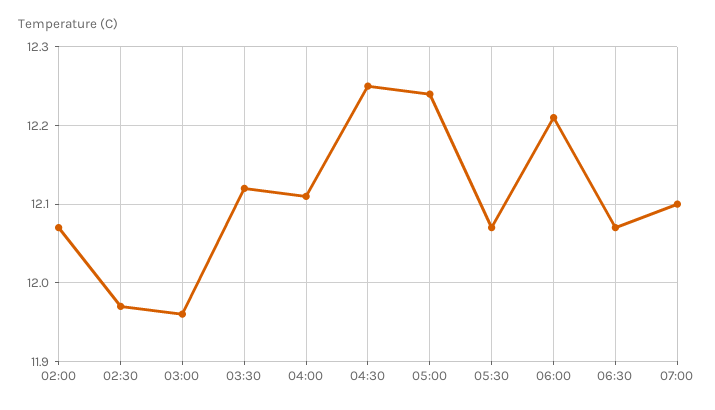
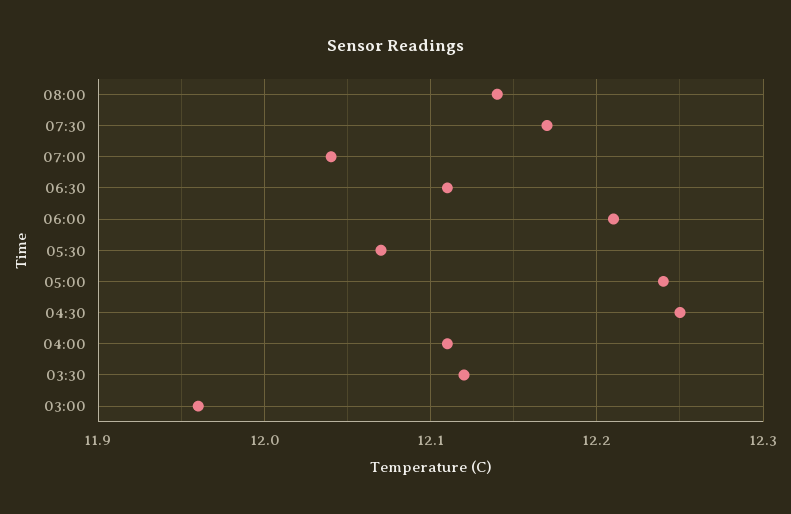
02:00: 12.07 -> none
02:30: 11.97 -> none
06:30: 12.07 -> 12.11
07:00: 12.1 -> 12.04
08:00: none -> 12.14
07:30: none -> 12.17

